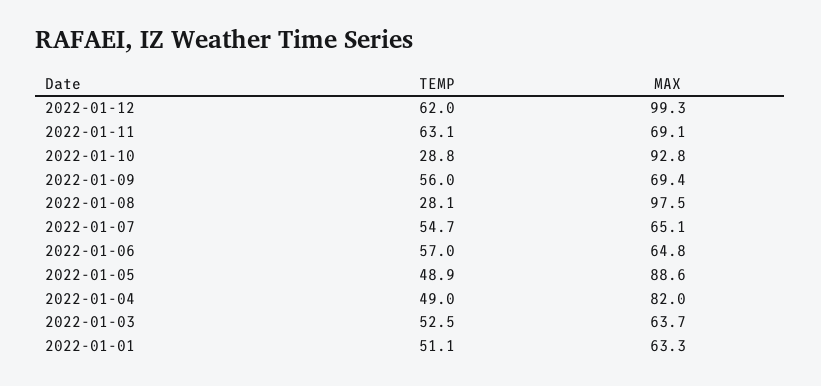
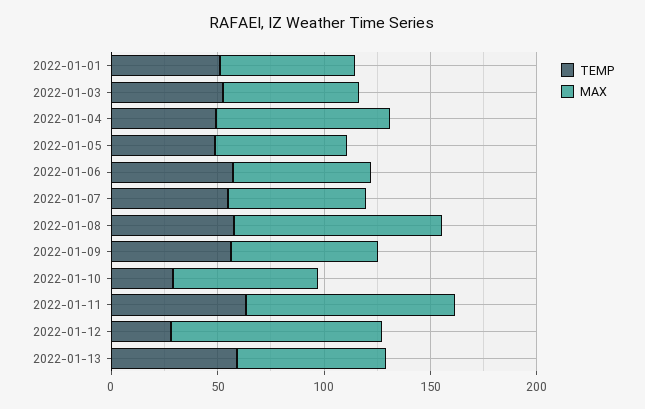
TEMP, 2022-01-12: 62 -> 30
MAX, 2022-01-11: 69.1 -> 100
MAX, 2022-01-10: 92.8 -> 70
TEMP, 2022-01-08: 28.1 -> 60
MAX, 2022-01-05: 88.6 -> 60
TEMP, 2022-01-13: none -> 60
MAX, 2022-01-13: none -> 70

